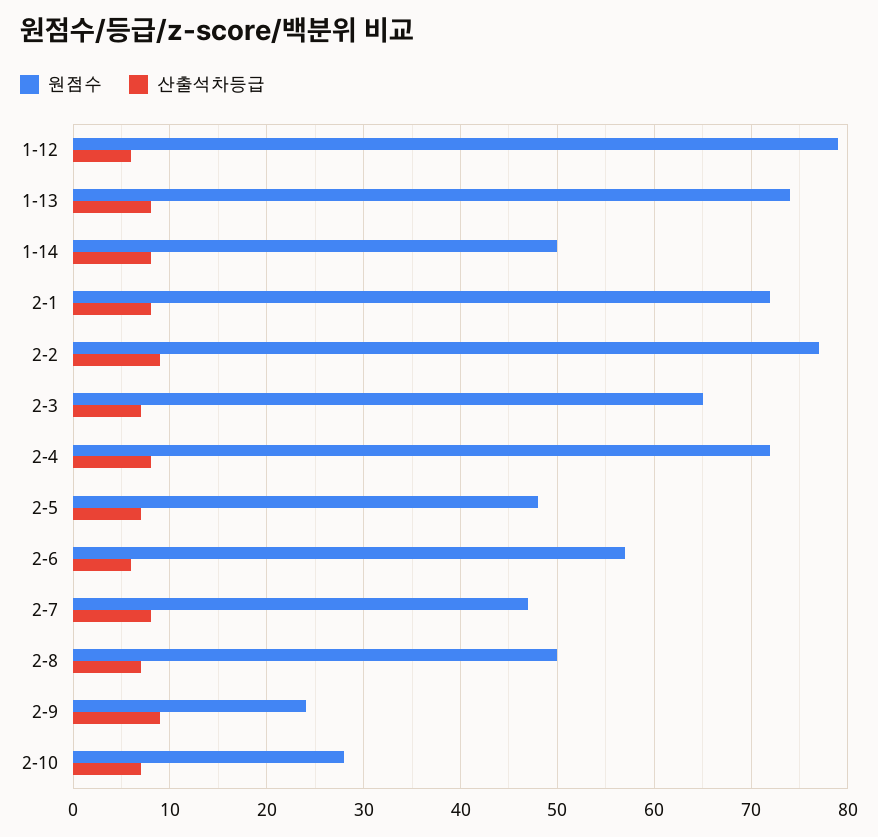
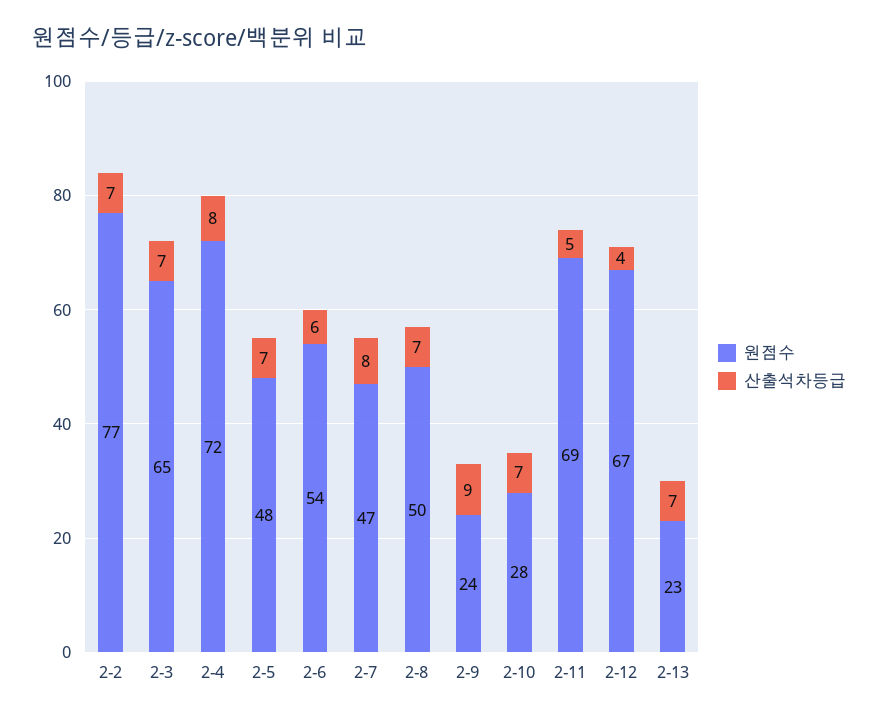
원점수, 1-12: 79 -> none
산출석차등급, 1-12: 6 -> none
원점수, 1-13: 74 -> none
산출석차등급, 1-13: 8 -> none
원점수, 1-14: 50 -> none
산출석차등급, 1-14: 8 -> none
원점수, 2-1: 72 -> none
산출석차등급, 2-1: 8 -> none
산출석차등급, 2-2: 9 -> 7
원점수, 2-6: 57 -> 54
원점수, 2-11: none -> 69
산출석차등급, 2-11: none -> 5
원점수, 2-12: none -> 67
산출석차등급, 2-12: none -> 4
원점수, 2-13: none -> 23
산출석차등급, 2-13: none -> 7

